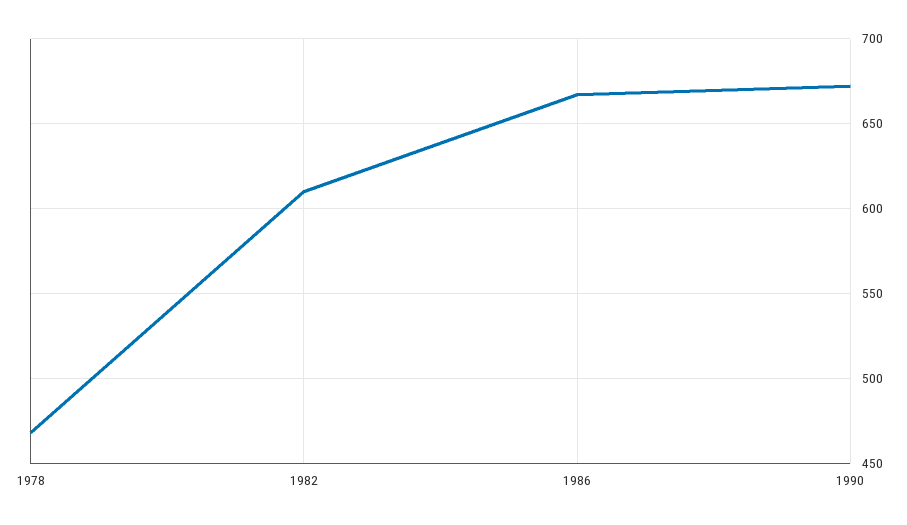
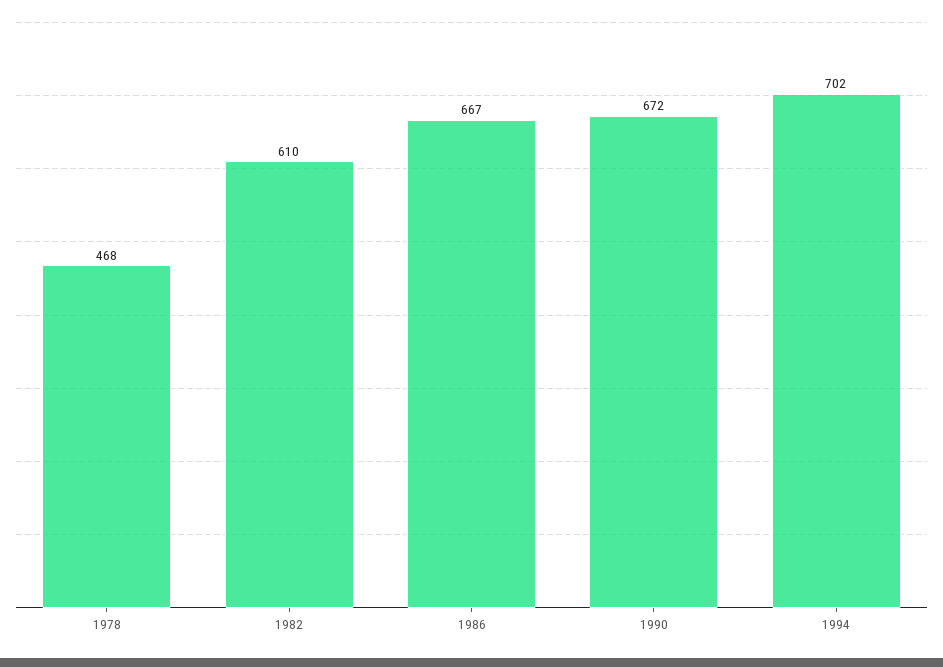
1994: none -> 702

